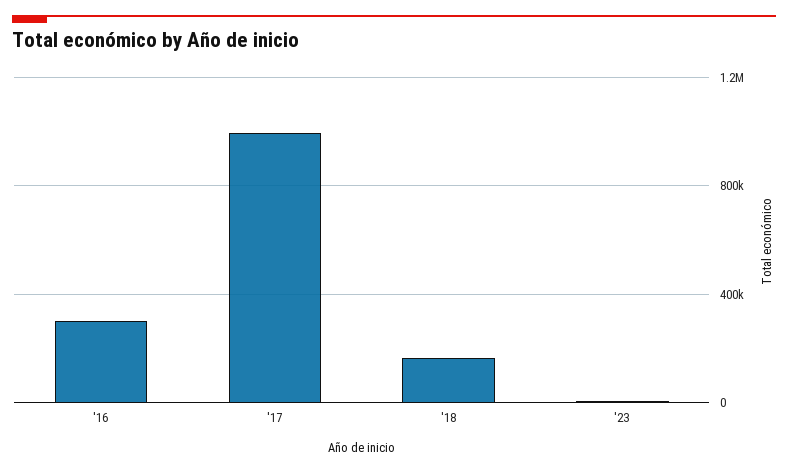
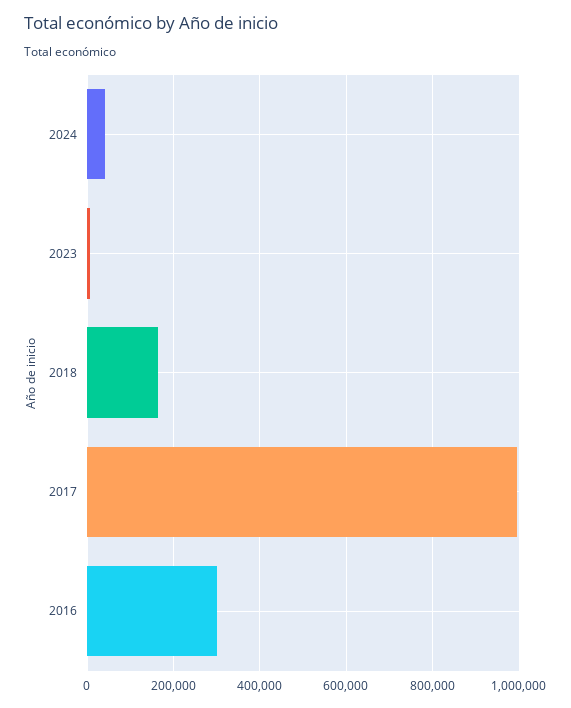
2024: none -> 40000

